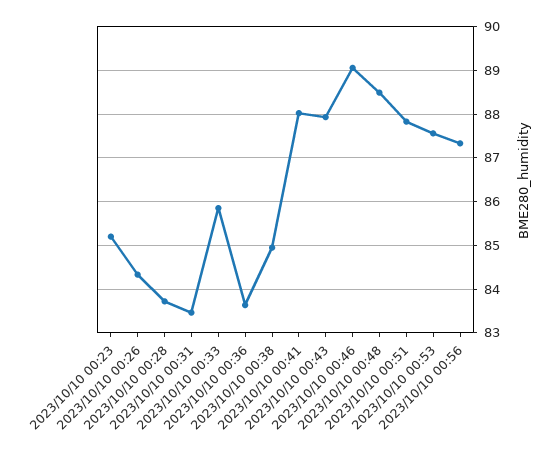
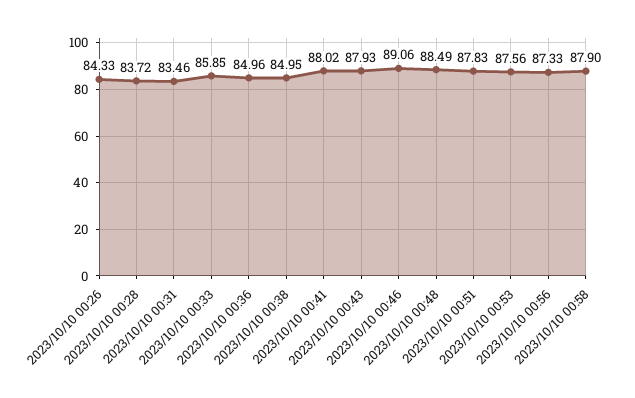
2023/10/10 00:23: 85.2 -> none
2023/10/10 00:36: 83.6 -> 84.96
2023/10/10 00:58: none -> 87.9

